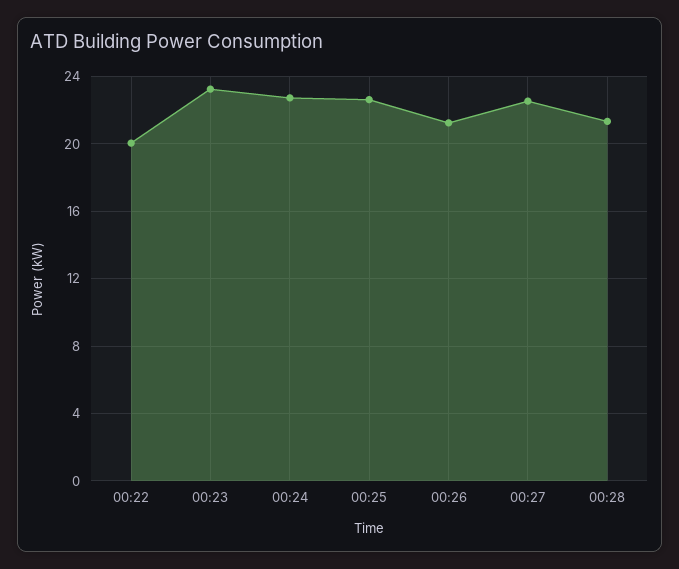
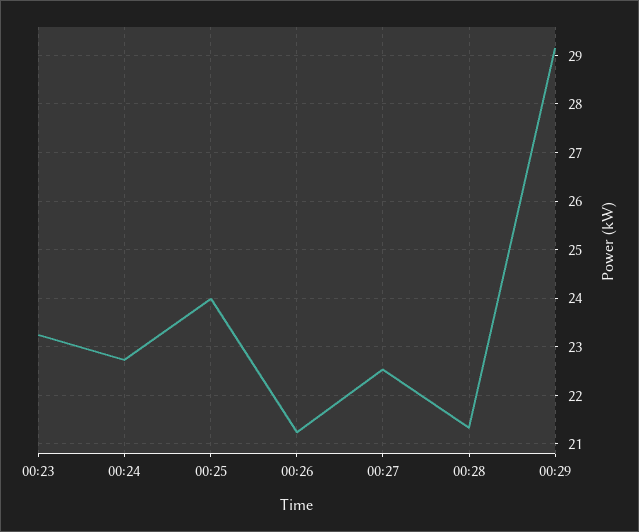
00:22: 20 -> none
00:25: 22.5 -> 24
00:29: none -> 29.2

